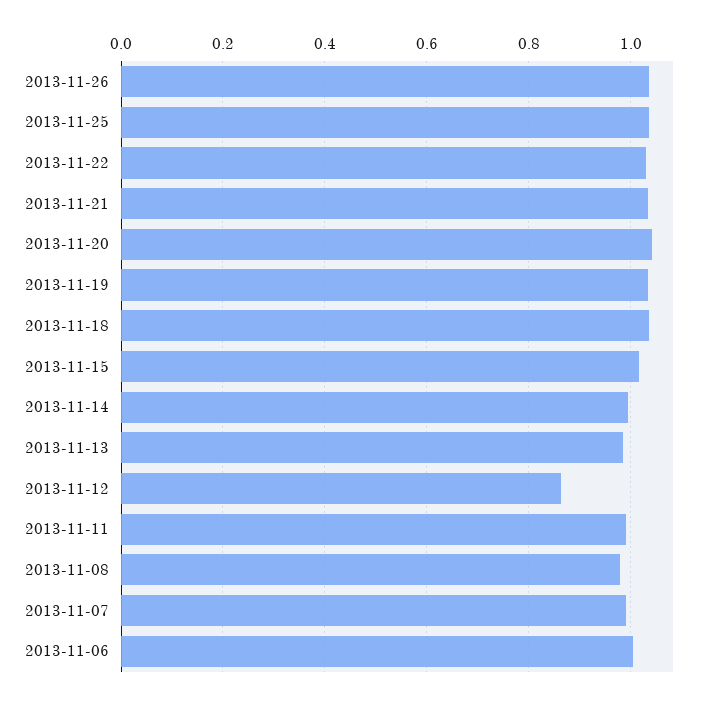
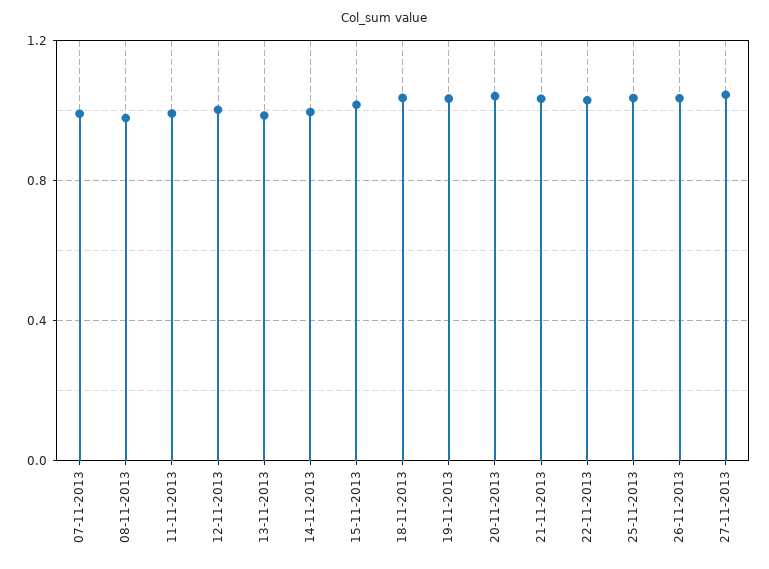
2013-11-12: 0.86 -> 1
2013-11-06: 1 -> none
27-11-2013: none -> 1.05

